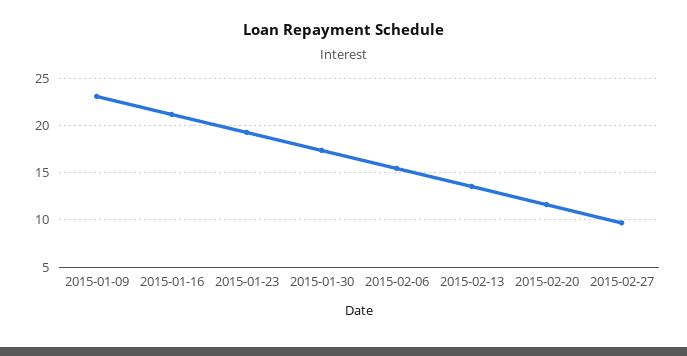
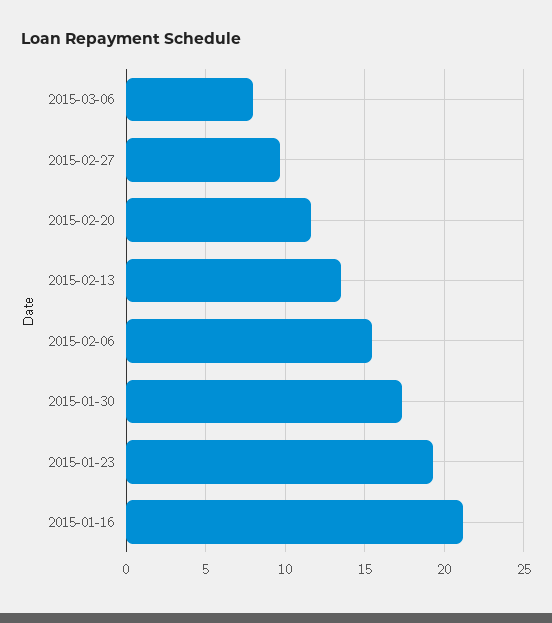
2015-01-09: 23 -> none
2015-03-06: none -> 8

